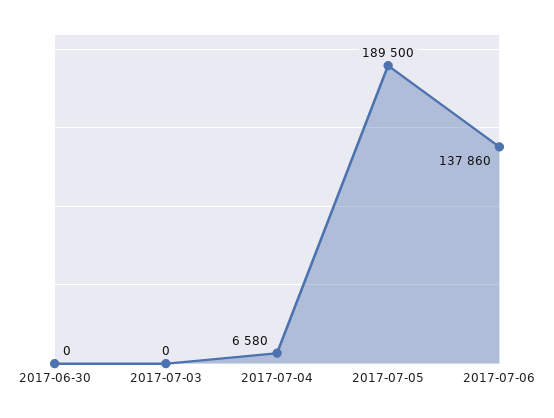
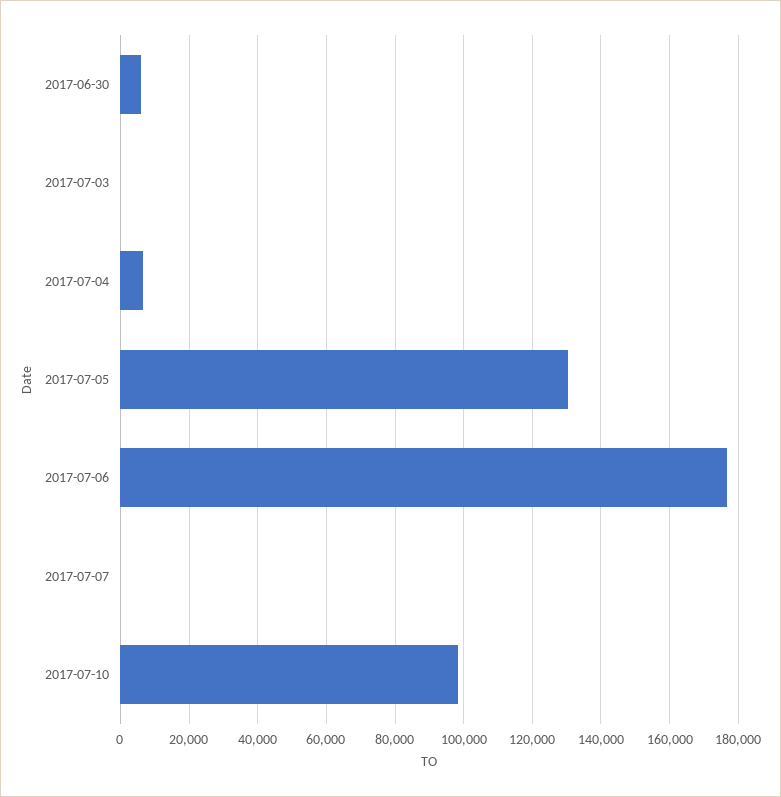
2017-06-30: 0 -> 6000
2017-07-05: 189500 -> 130000
2017-07-06: 137860 -> 176000
2017-07-07: none -> 0
2017-07-10: none -> 98000

